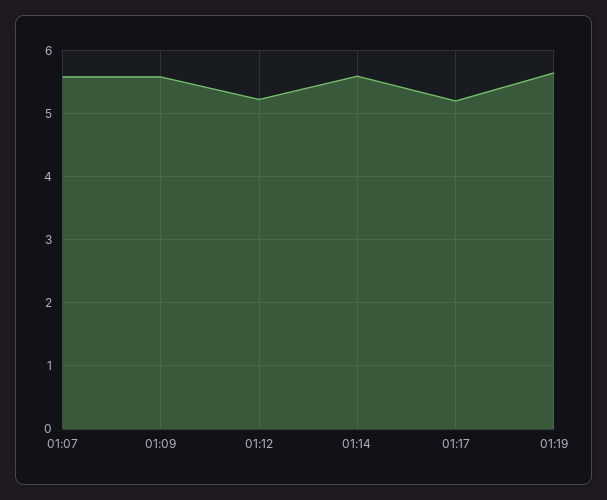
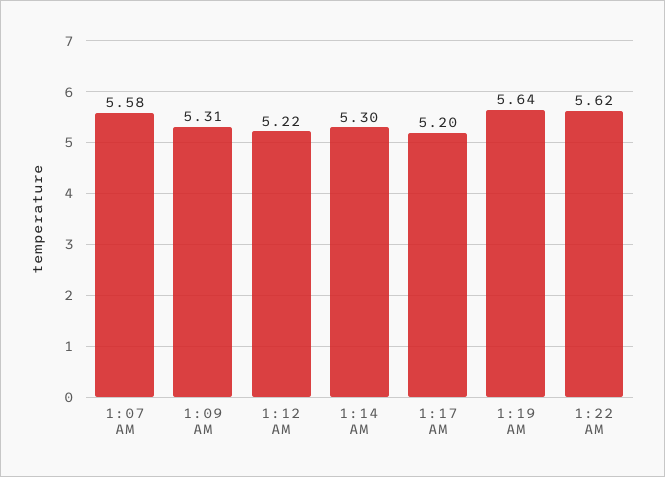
01:09: 5.6 -> 5.31
01:14: 5.6 -> 5.3
1:22 AM: none -> 5.62

